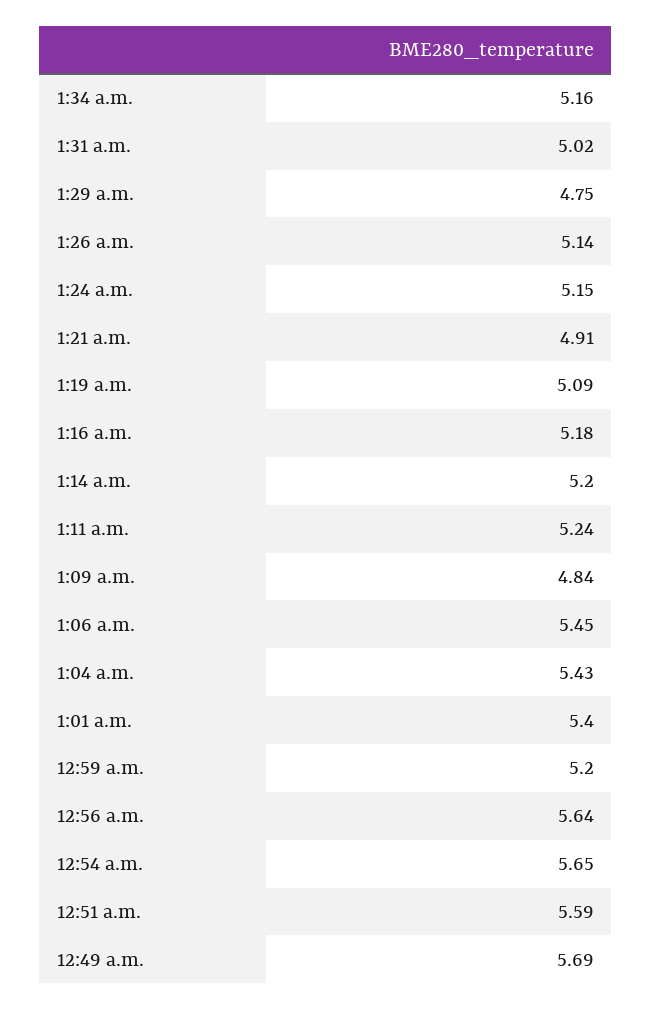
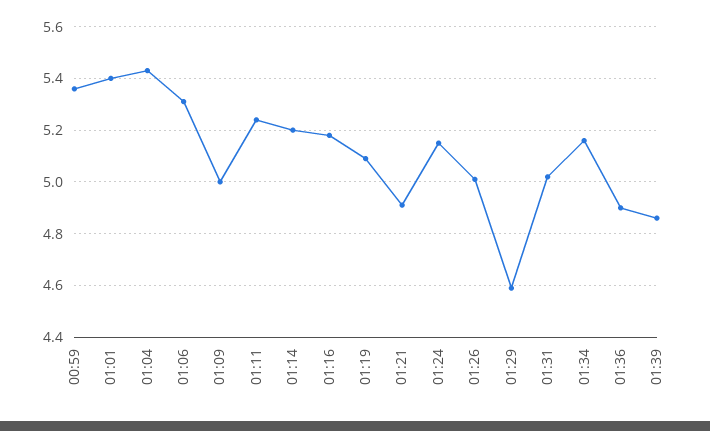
1:29 a.m.: 4.75 -> 4.6
1:26 a.m.: 5.14 -> 5
1:09 a.m.: 4.84 -> 5
1:06 a.m.: 5.45 -> 5.3
12:59 a.m.: 5.2 -> 5.35
12:56 a.m.: 5.64 -> none
12:54 a.m.: 5.65 -> none
12:51 a.m.: 5.59 -> none
12:49 a.m.: 5.69 -> none
01:36: none -> 4.9
01:39: none -> 4.85

